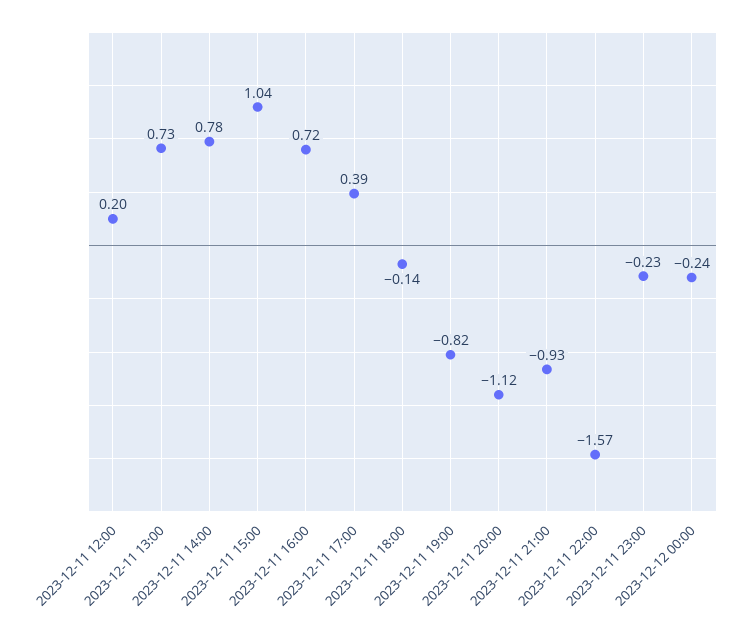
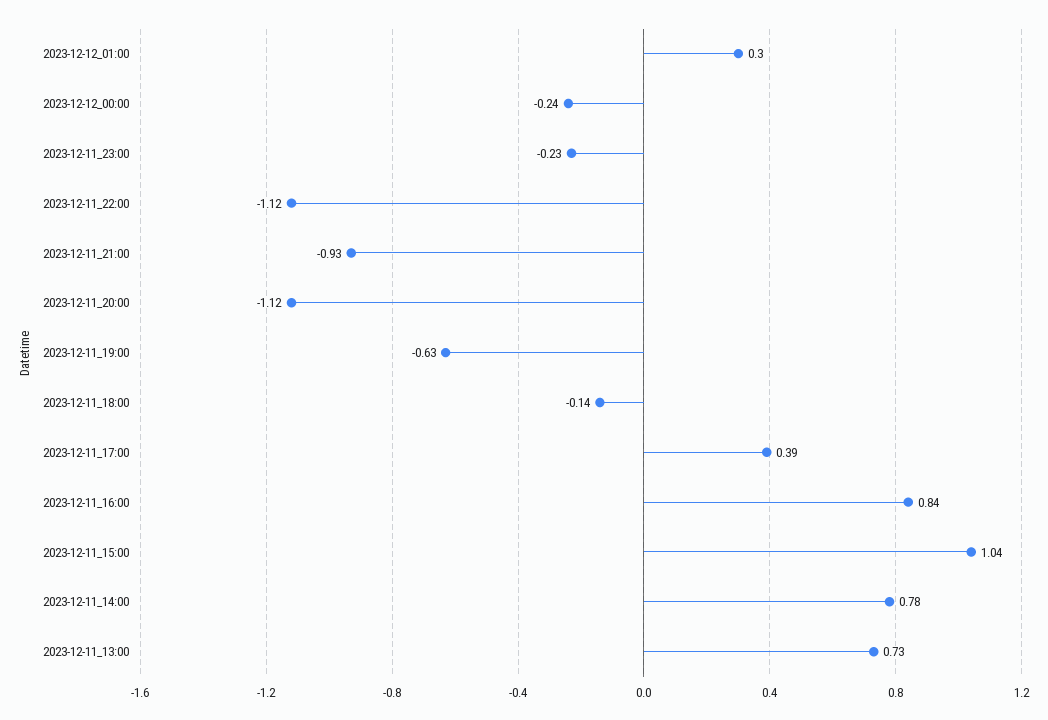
2023-12-11 12:00: 0.2 -> none
2023-12-11 16:00: 0.72 -> 0.84
2023-12-11 19:00: -0.82 -> -0.63
2023-12-11 22:00: -1.57 -> -1.12
2023-12-12_01:00: none -> 0.3

